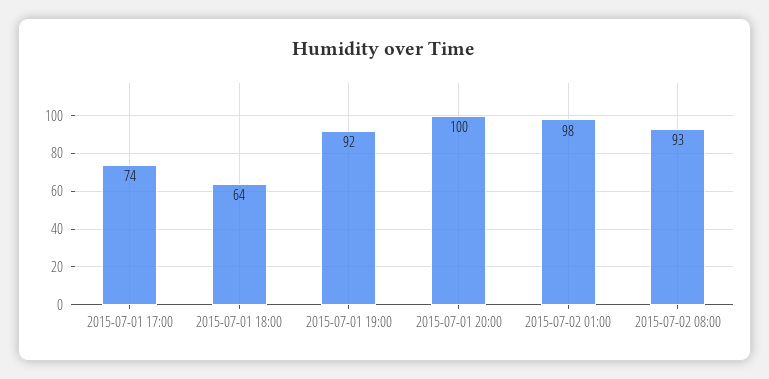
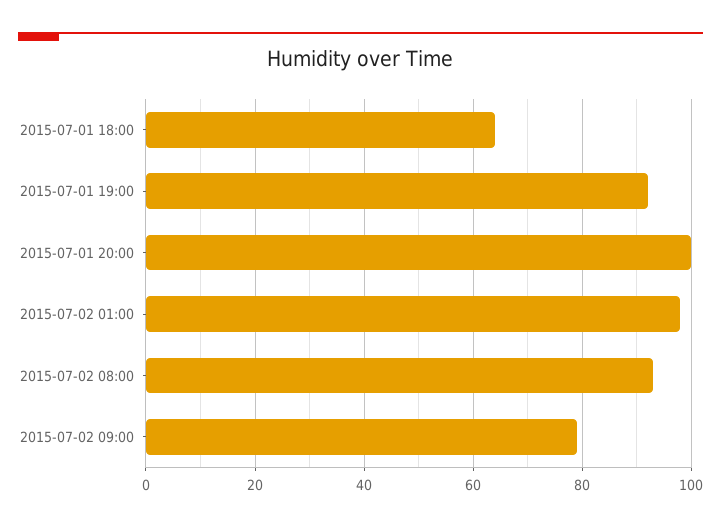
2015-07-01 17:00: 74 -> none
2015-07-02 09:00: none -> 80

